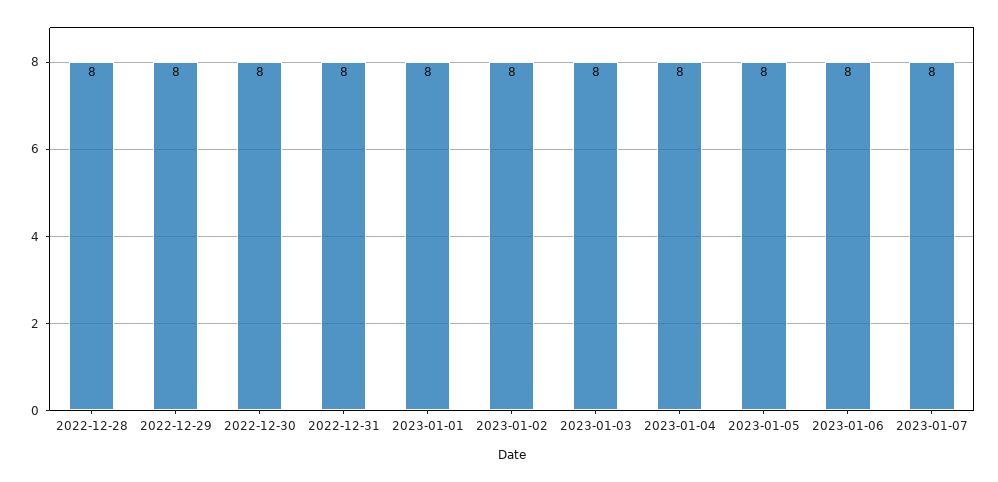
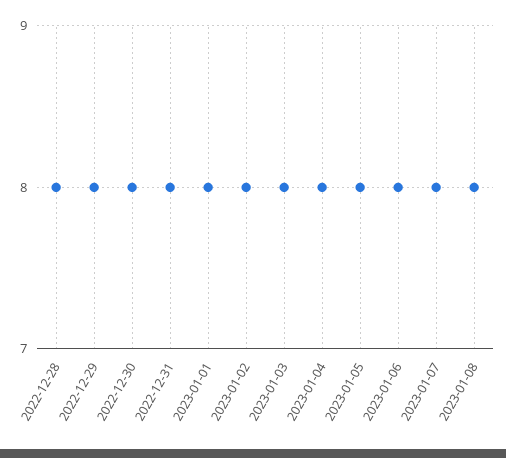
2023-01-08: none -> 8

